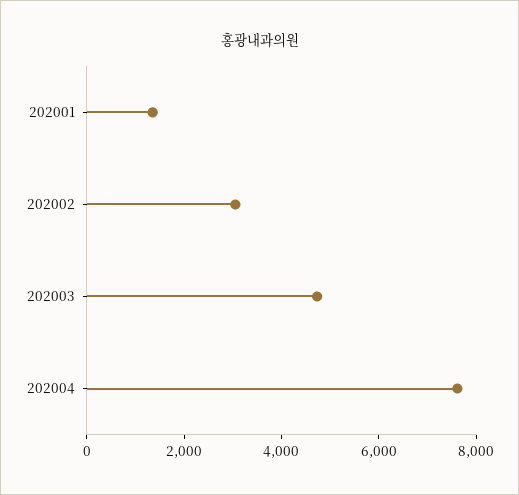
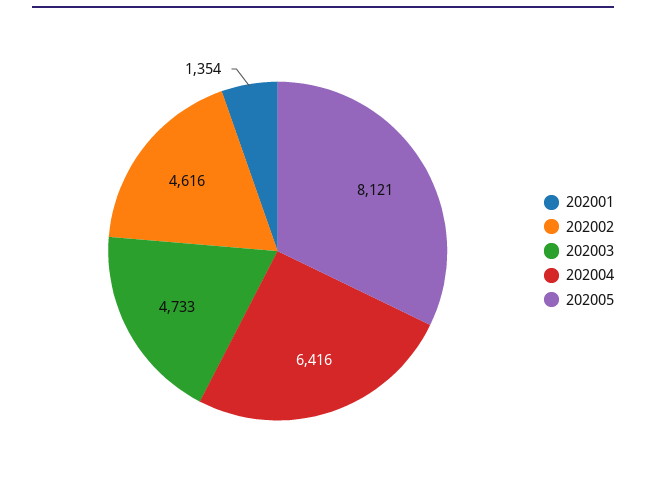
202002: 3000 -> 4616
202004: 7500 -> 6416
202005: none -> 8121

